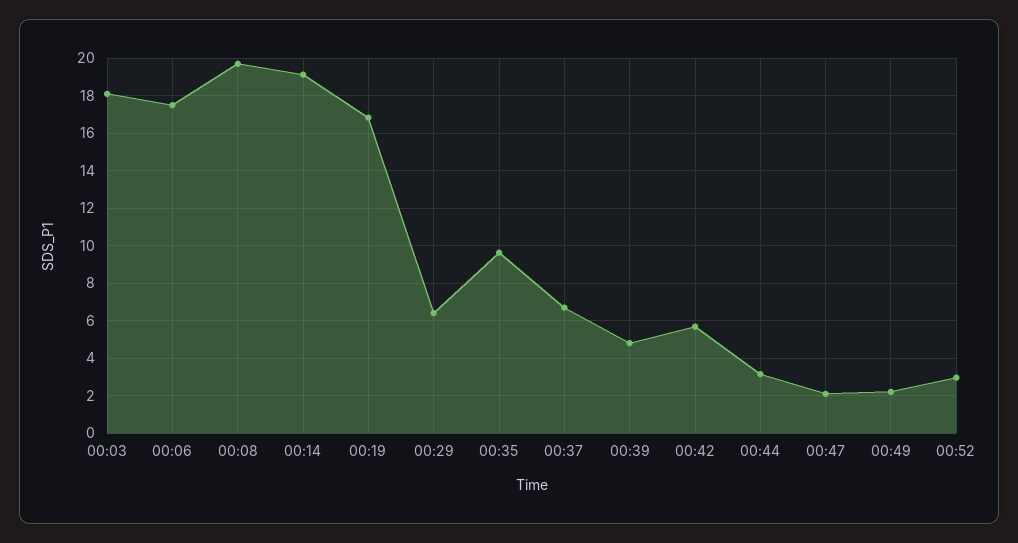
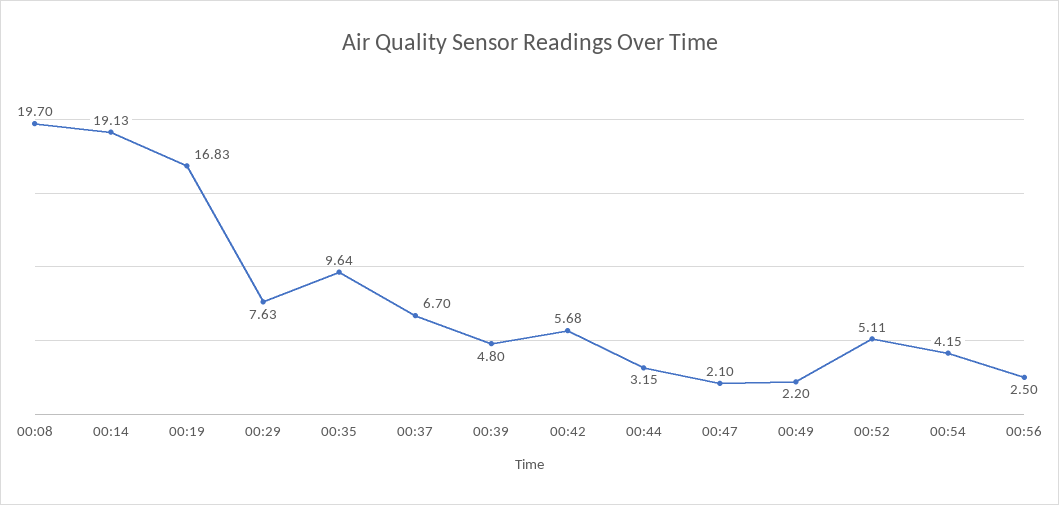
00:03: 18 -> none
00:06: 17.5 -> none
00:29: 6.5 -> 7.63
00:52: 3 -> 5.11
00:54: none -> 4.15
00:56: none -> 2.5

